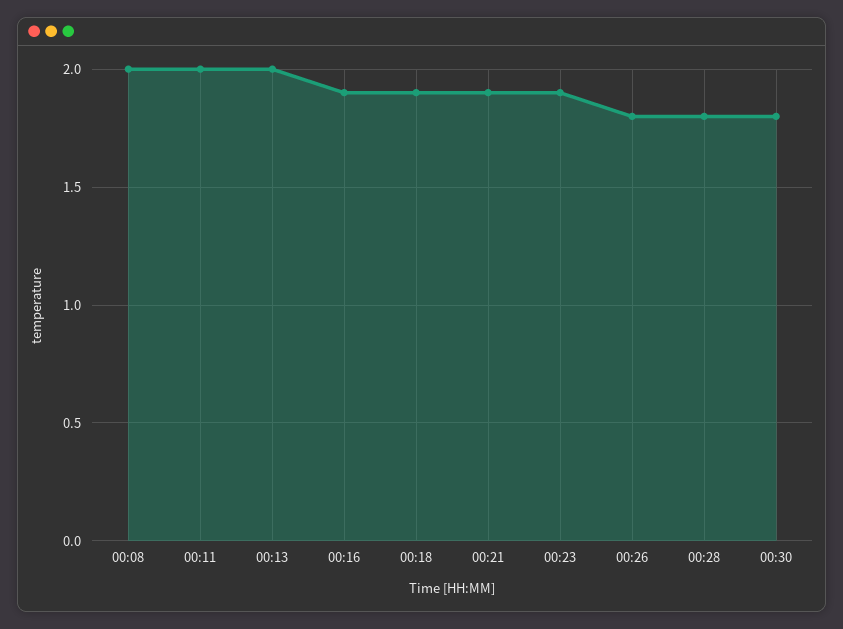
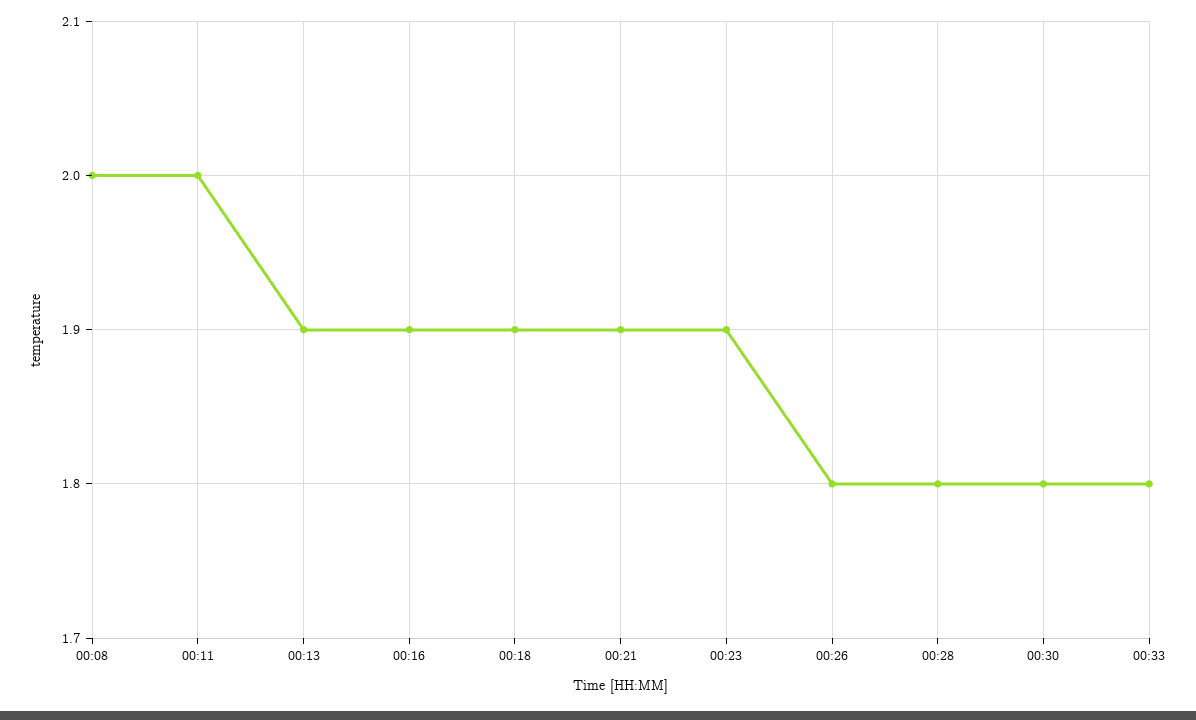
00:13: 2 -> 1.9
00:33: none -> 1.8

